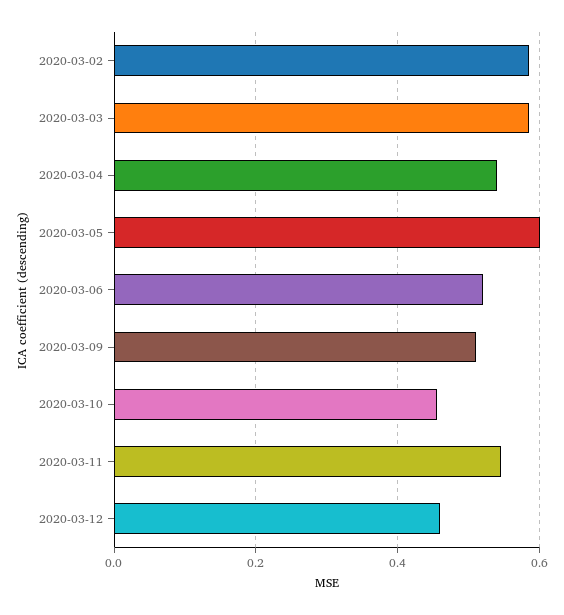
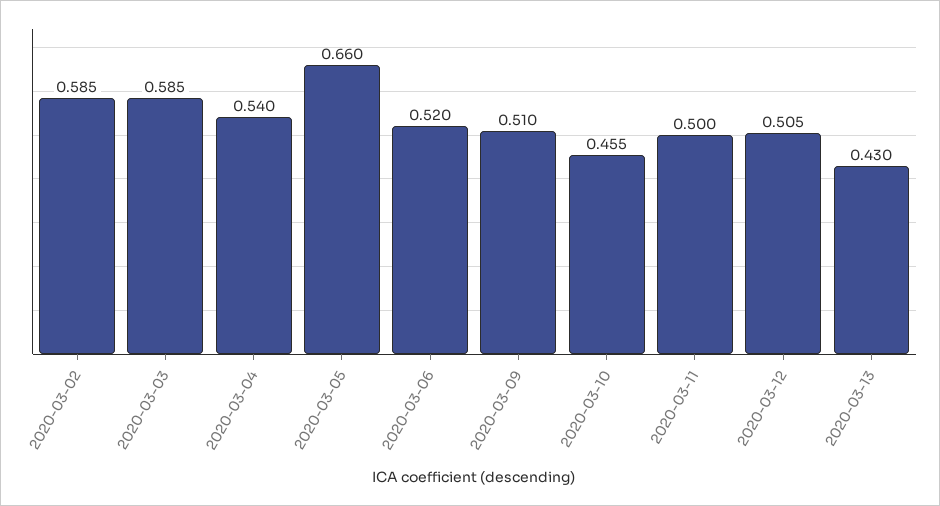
2020-03-05: 0.6 -> 0.66
2020-03-11: 0.54 -> 0.5
2020-03-12: 0.46 -> 0.505
2020-03-13: none -> 0.43

